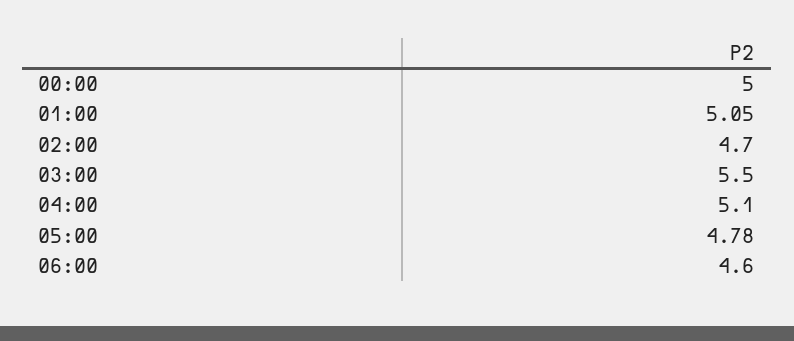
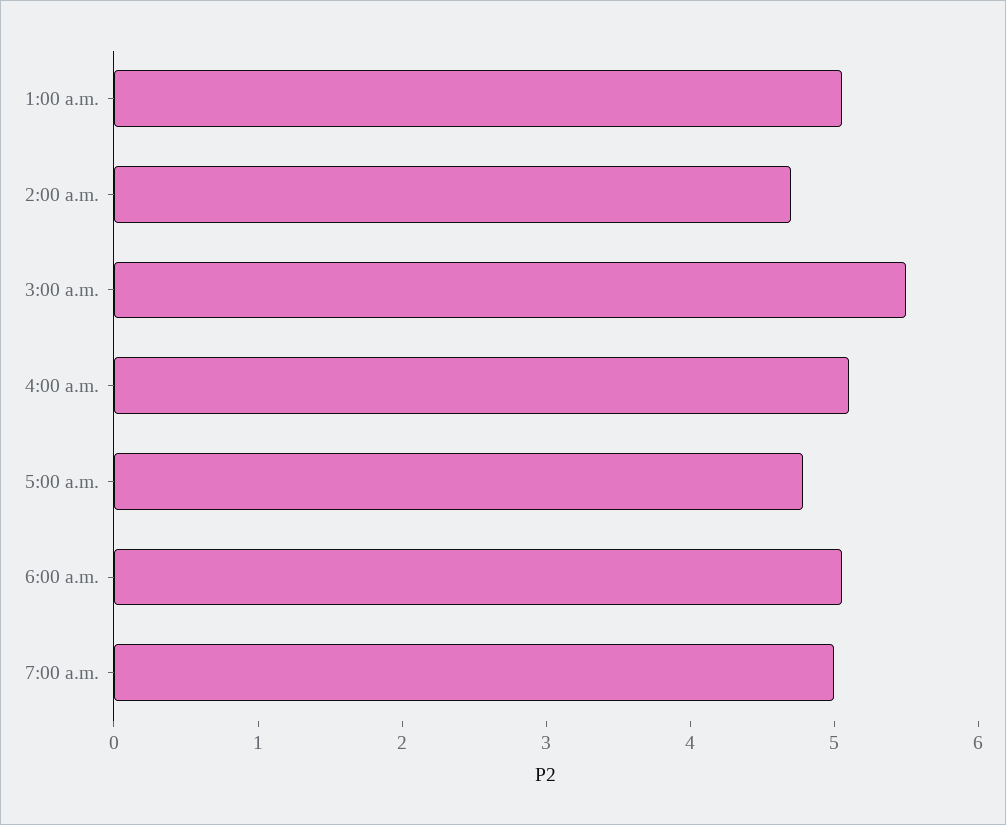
00:00: 5 -> none
06:00: 4.6 -> 5
7:00 a.m.: none -> 5

